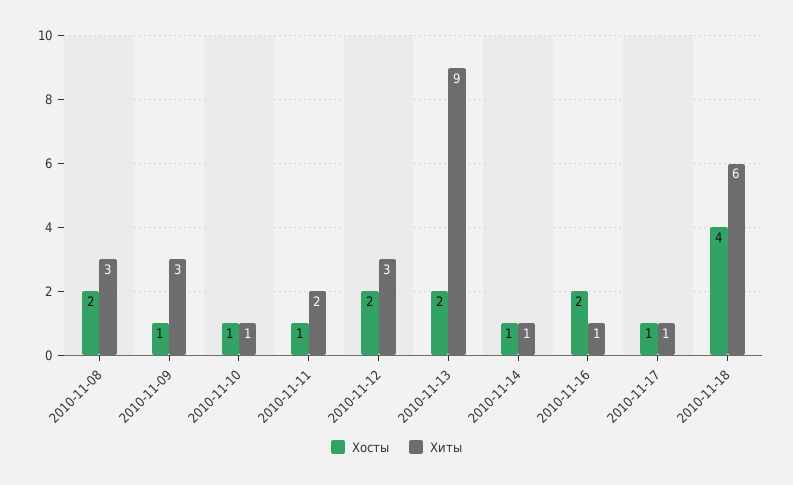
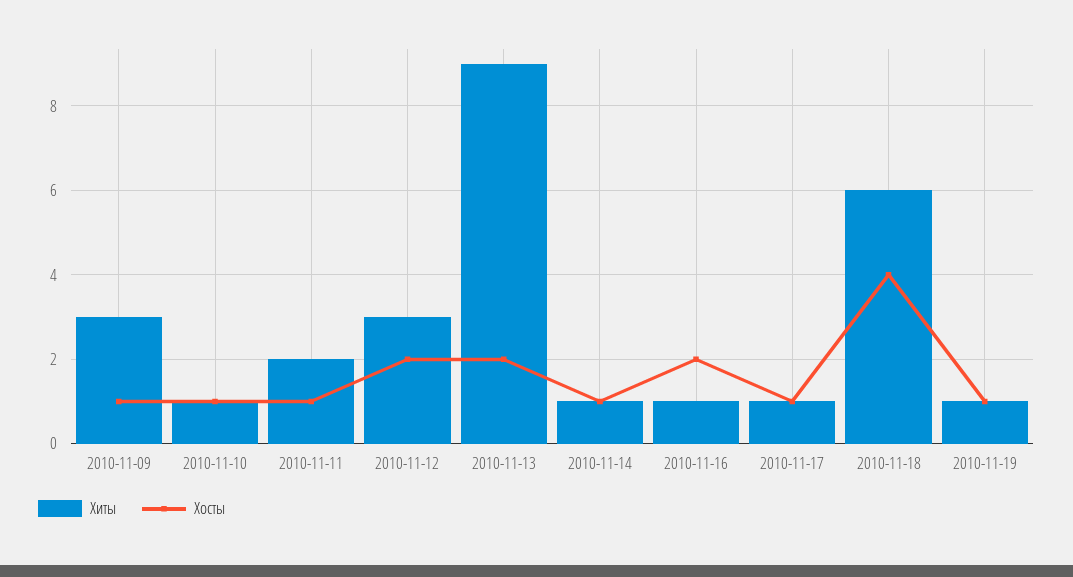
Хосты, 2010-11-08: 2 -> none
Хиты, 2010-11-08: 3 -> none
Хиты, 2010-11-19: none -> 1
Хосты, 2010-11-19: none -> 1

